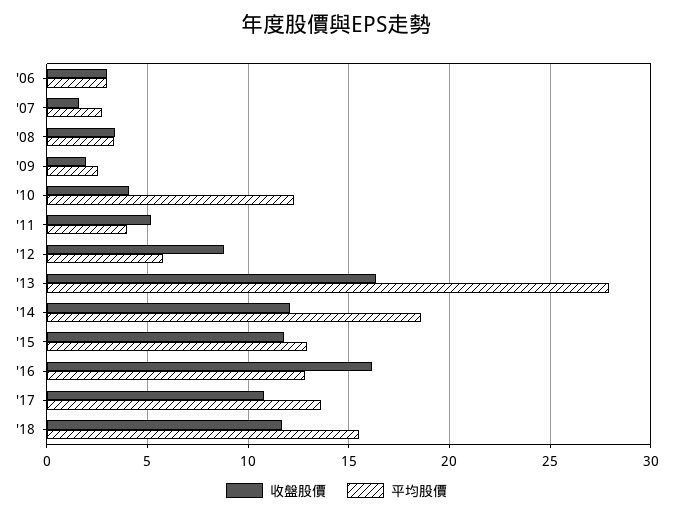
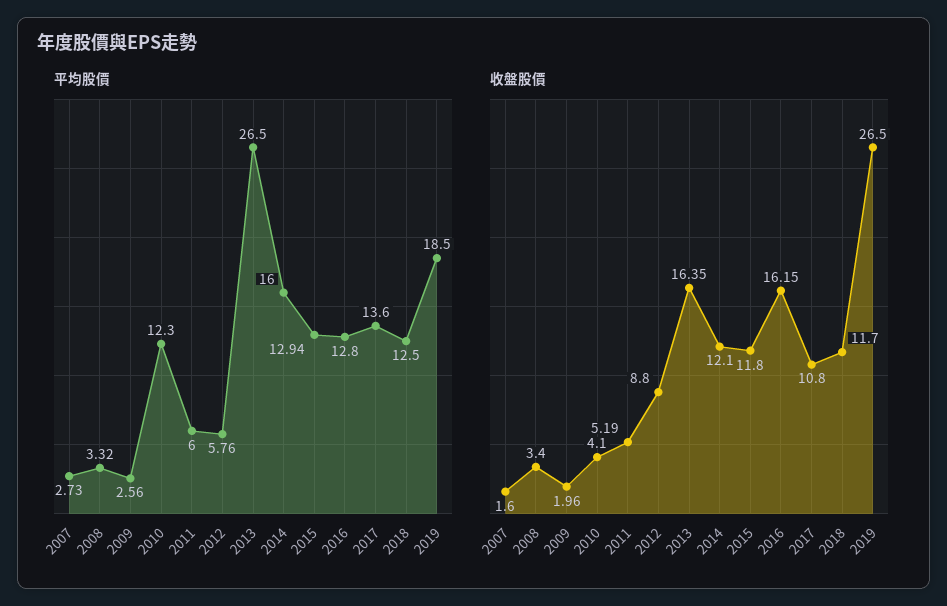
收盤股價, '06: 3 -> none
平均股價, '06: 3 -> none
平均股價, '11: 4 -> 6
平均股價, '13: 28 -> 26.5
平均股價, '14: 18.5 -> 16
平均股價, '18: 15.5 -> 12.5
平均股價, 2019: none -> 18.5
收盤股價, 2019: none -> 26.5

